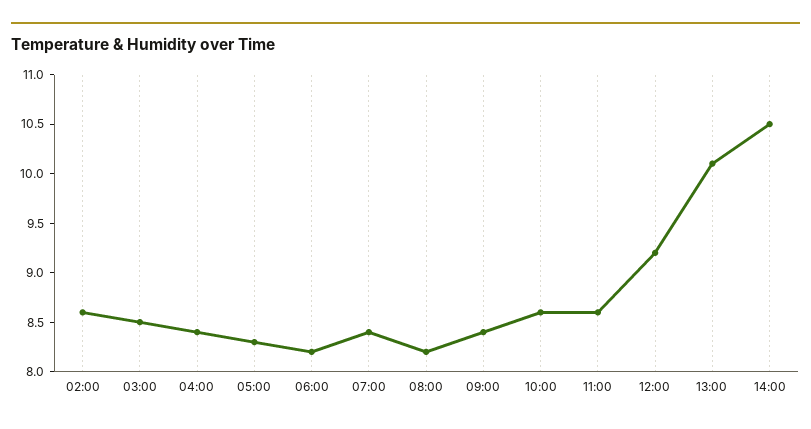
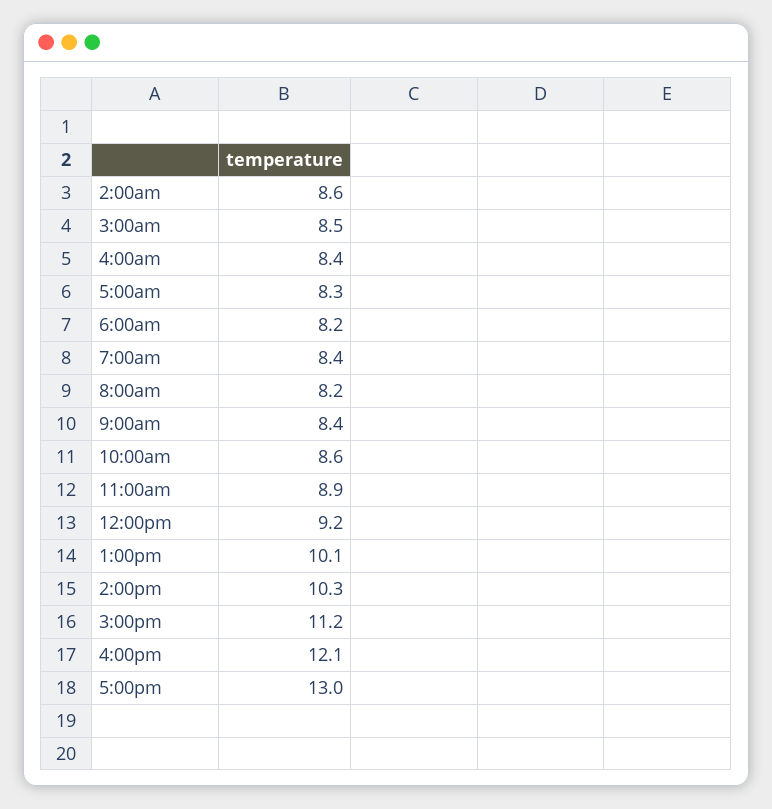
11:00: 8.6 -> 8.9
14:00: 10.5 -> 10.3
3:00pm: none -> 11.2
4:00pm: none -> 12.1
5:00pm: none -> 13

